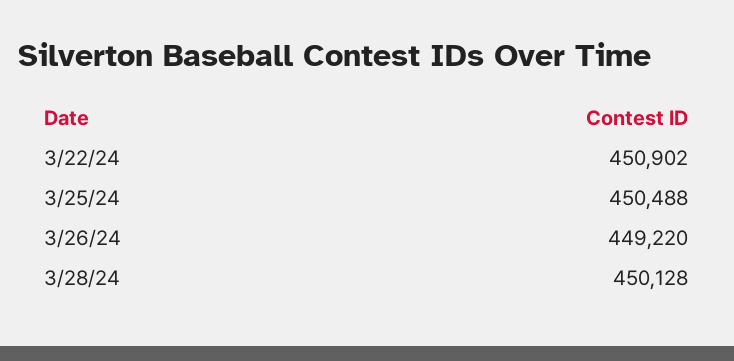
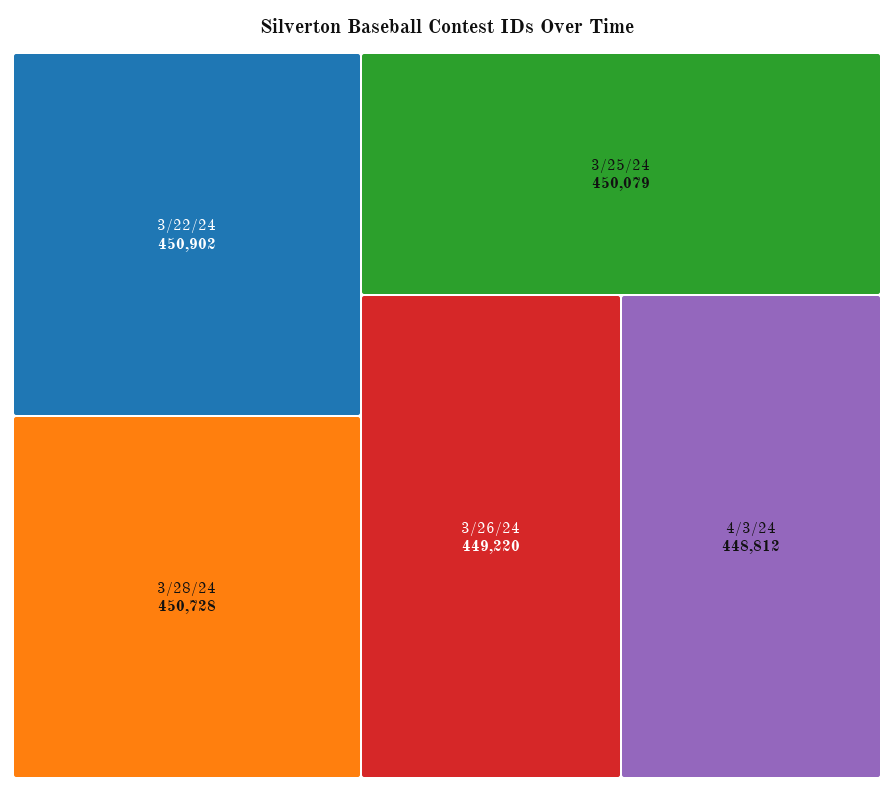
3/25/24: 450488 -> 450079
3/28/24: 450128 -> 450728
4/3/24: none -> 448812

